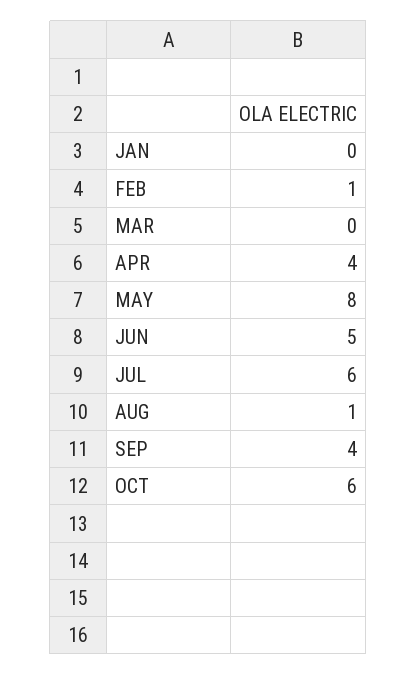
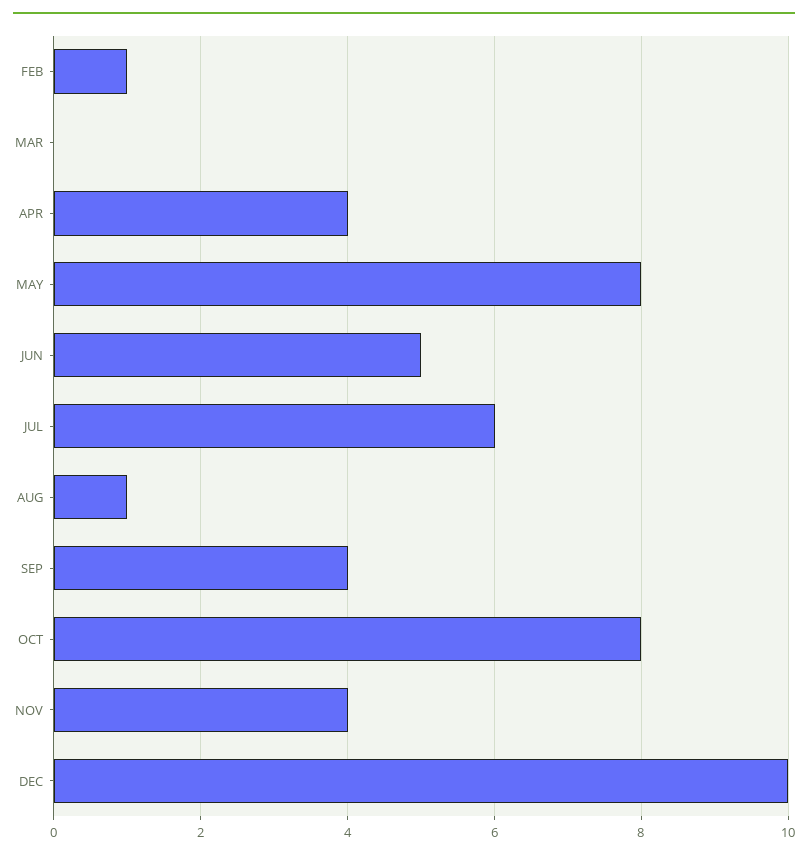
JAN: 0 -> none
OCT: 6 -> 8
NOV: none -> 4
DEC: none -> 10

